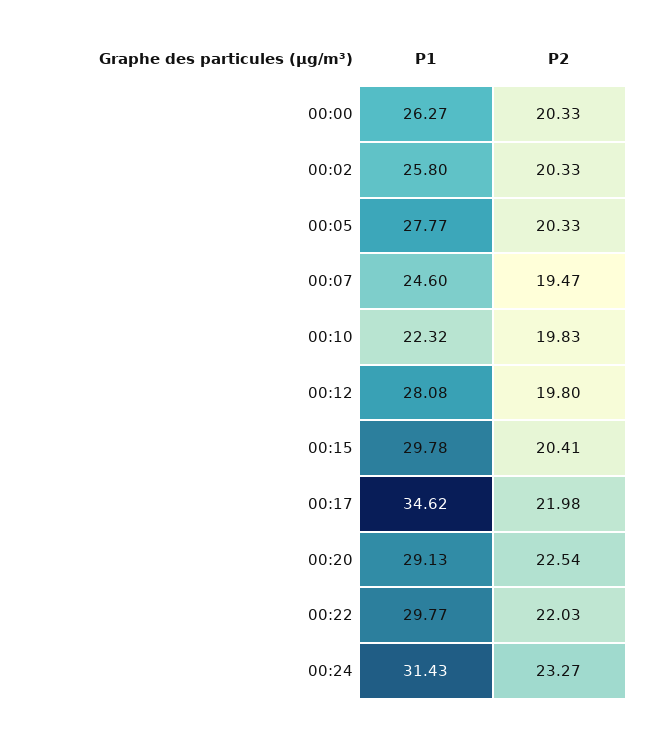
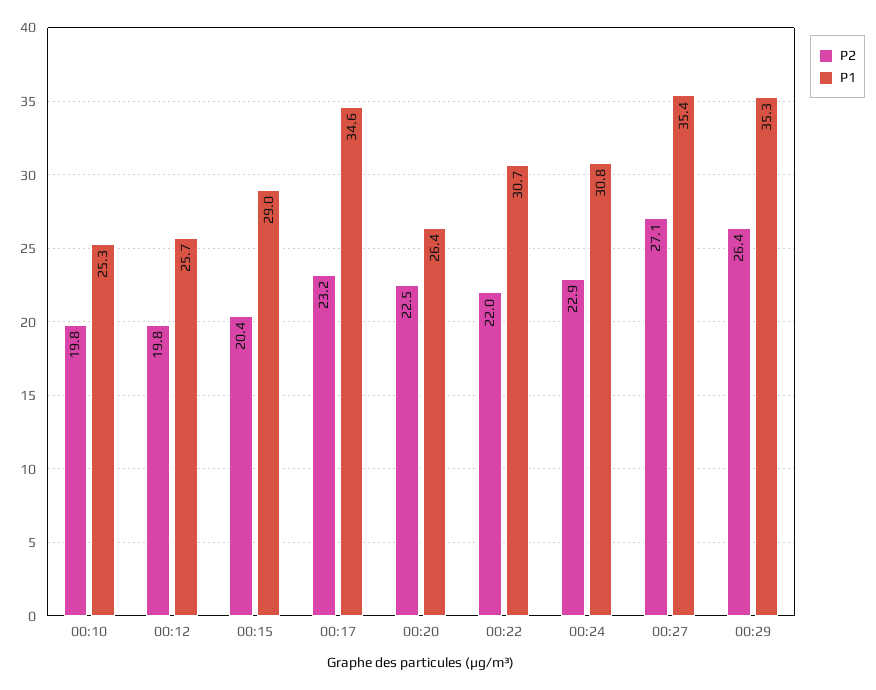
P1, 00:00: 26.27 -> none
P2, 00:00: 20.33 -> none
P1, 00:02: 25.8 -> none
P2, 00:02: 20.33 -> none
P1, 00:05: 27.77 -> none
P2, 00:05: 20.33 -> none
P1, 00:07: 24.6 -> none
P2, 00:07: 19.47 -> none
P1, 00:10: 22.32 -> 25.3
P1, 00:12: 28.08 -> 25.7
P1, 00:15: 29.78 -> 29
P2, 00:17: 21.98 -> 23.2
P1, 00:20: 29.13 -> 26.4
P1, 00:22: 29.77 -> 30.7
P1, 00:24: 31.43 -> 30.8
P2, 00:24: 23.27 -> 22.9
P2, 00:27: none -> 27.1
P1, 00:27: none -> 35.4
P2, 00:29: none -> 26.4
P1, 00:29: none -> 35.3

